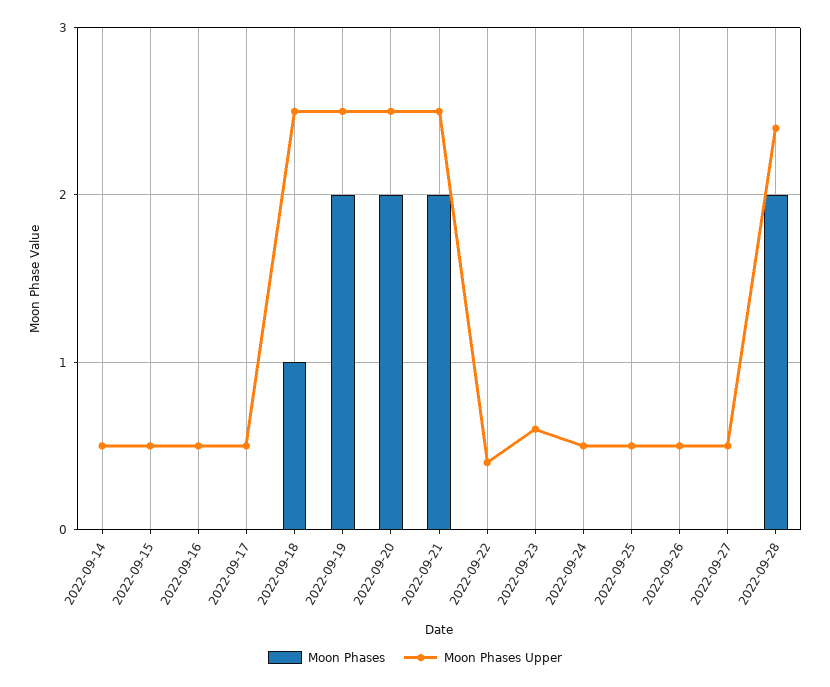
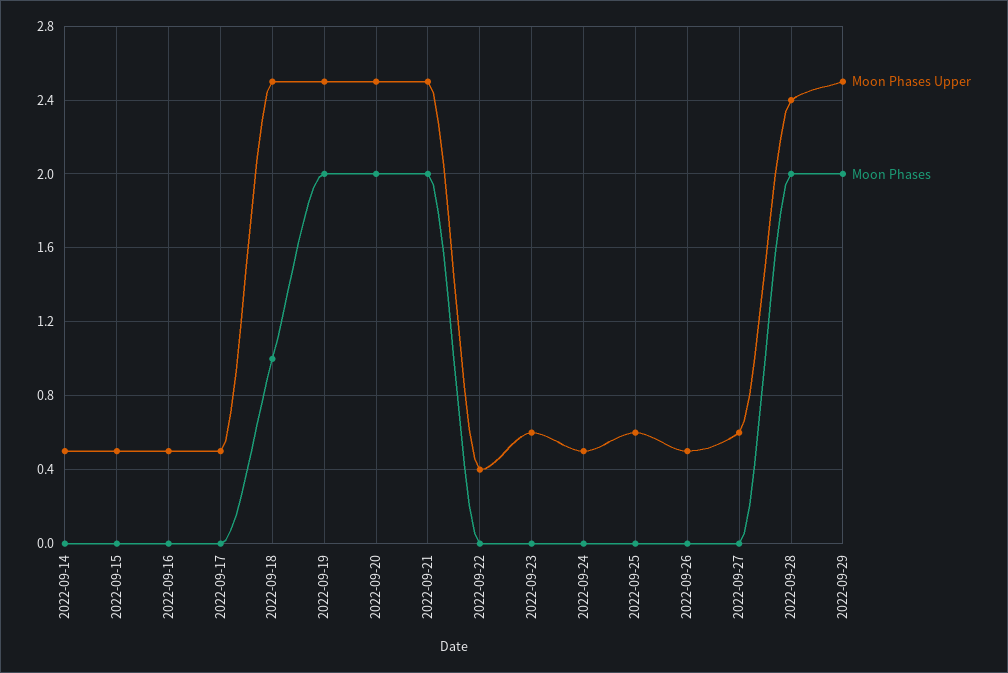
Moon Phases Upper, 2022-09-25: 0.5 -> 0.6
Moon Phases Upper, 2022-09-27: 0.5 -> 0.6
Moon Phases Upper, 2022-09-29: none -> 2.5
Moon Phases, 2022-09-29: none -> 2

